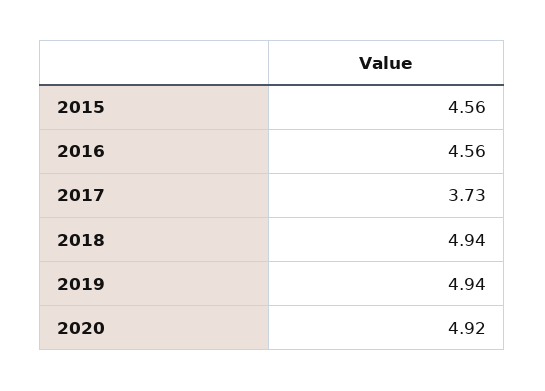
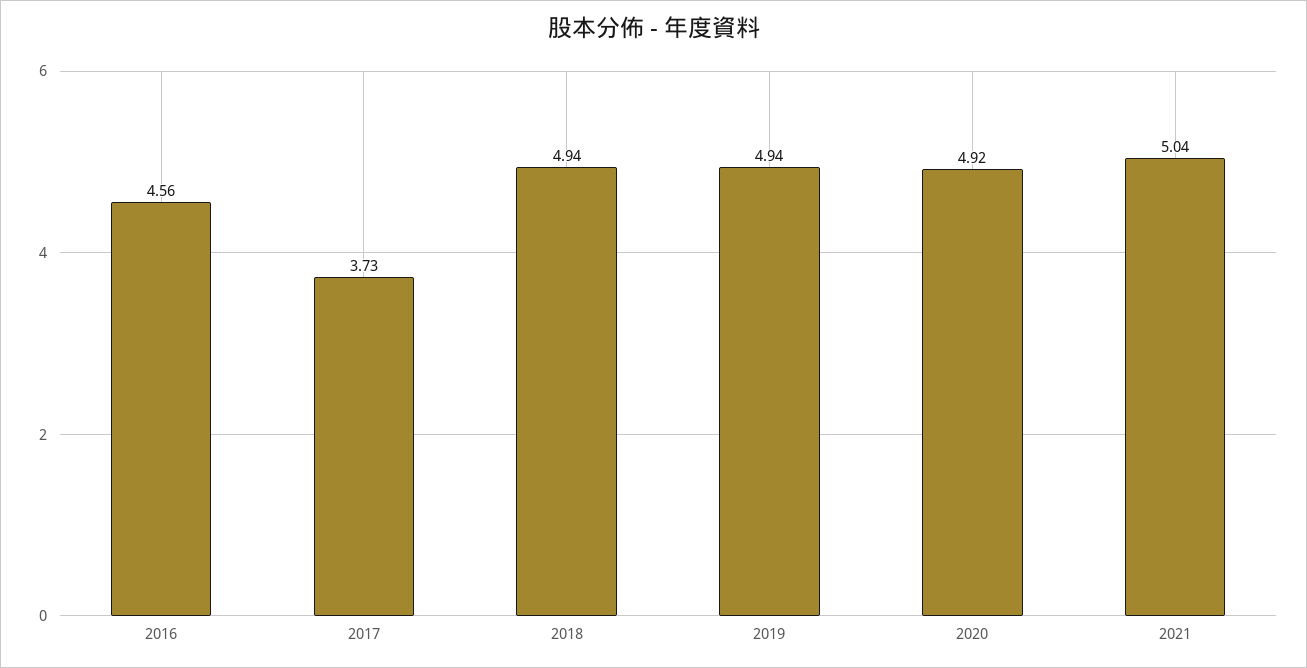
2015: 4.56 -> none
2021: none -> 5.04

